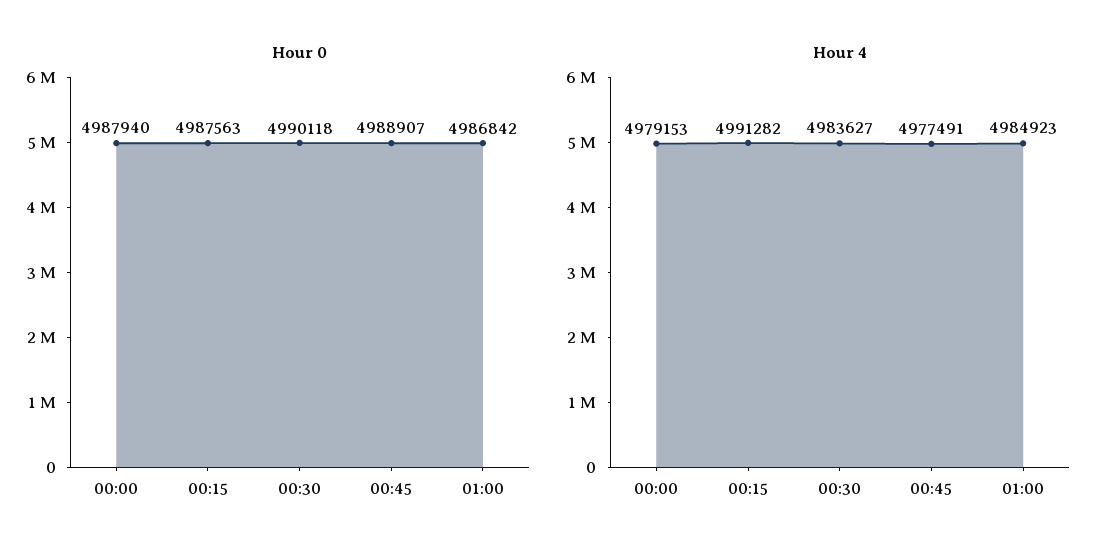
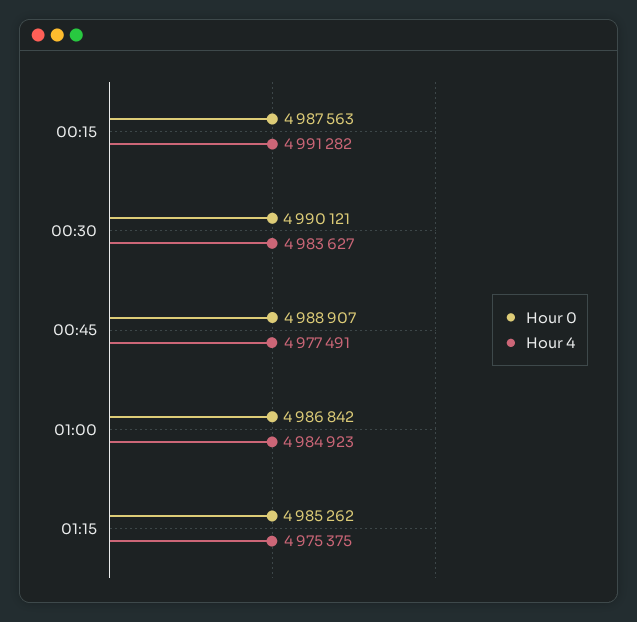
Hour 0, 00:00: 4987940 -> none
Hour 0, 00:30: 4990118 -> 4990121
Hour 4, 00:00: 4979153 -> none
Hour 0, 01:15: none -> 4985262
Hour 4, 01:15: none -> 4975375

